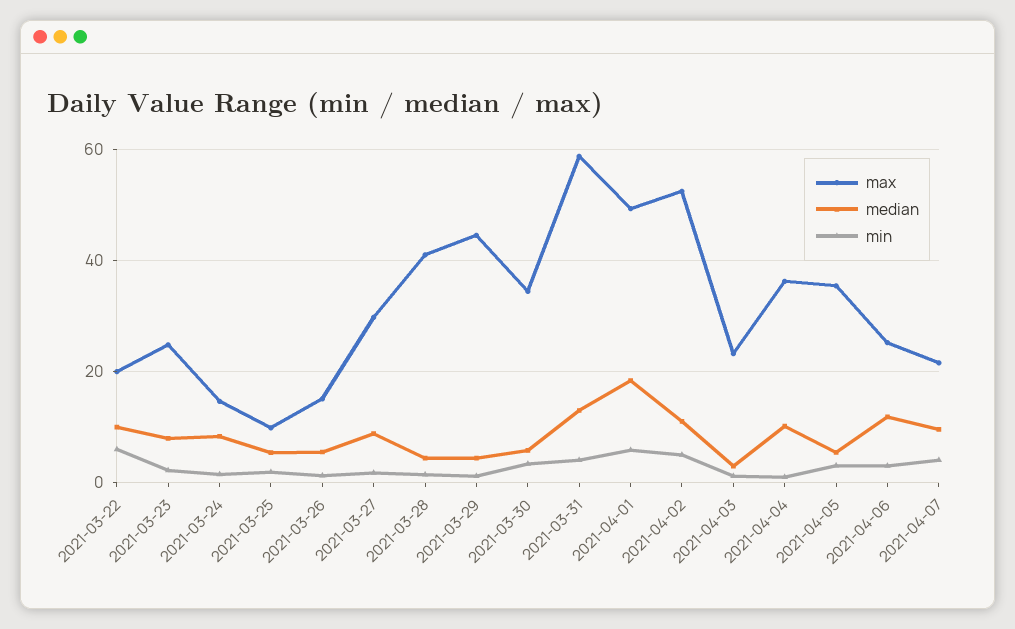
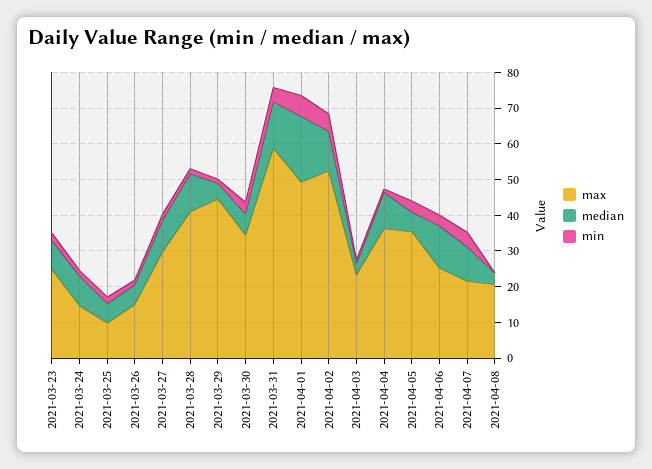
max, 2021-03-22: 20 -> none
median, 2021-03-22: 10 -> none
min, 2021-03-22: 6 -> none
median, 2021-03-28: 4 -> 10
max, 2021-04-08: none -> 20
median, 2021-04-08: none -> 2.5
min, 2021-04-08: none -> 0

